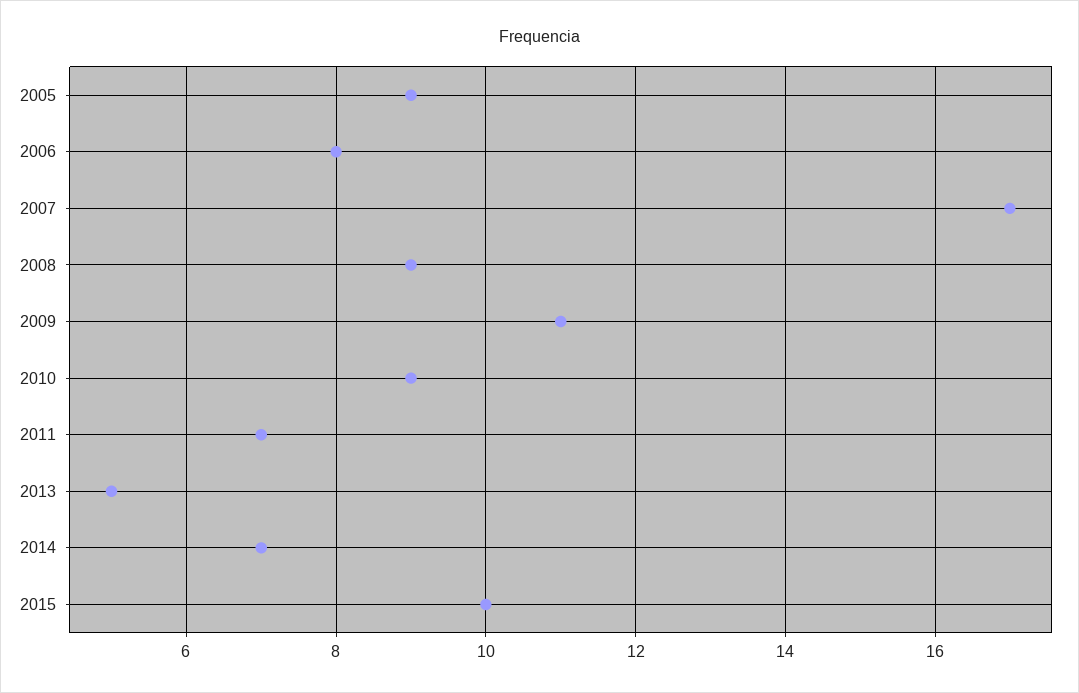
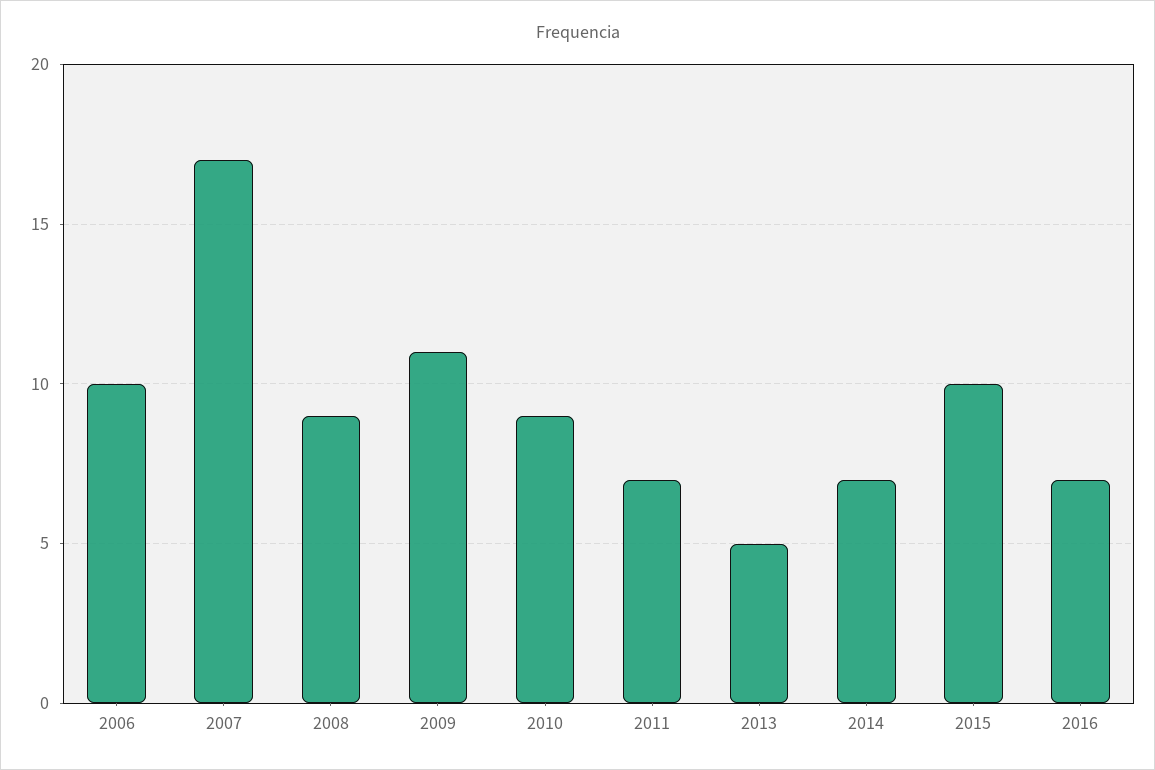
2005: 9 -> none
2006: 8 -> 10
2016: none -> 7

